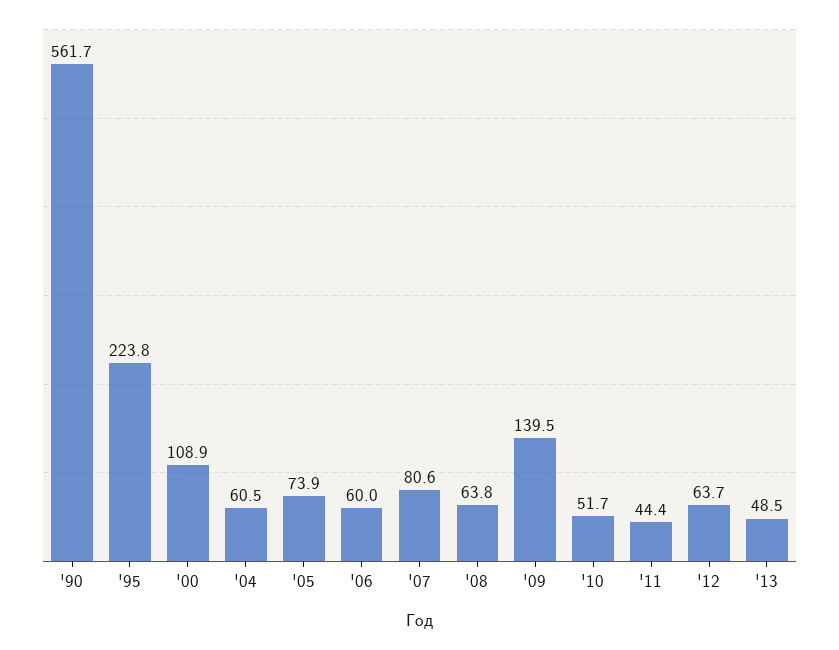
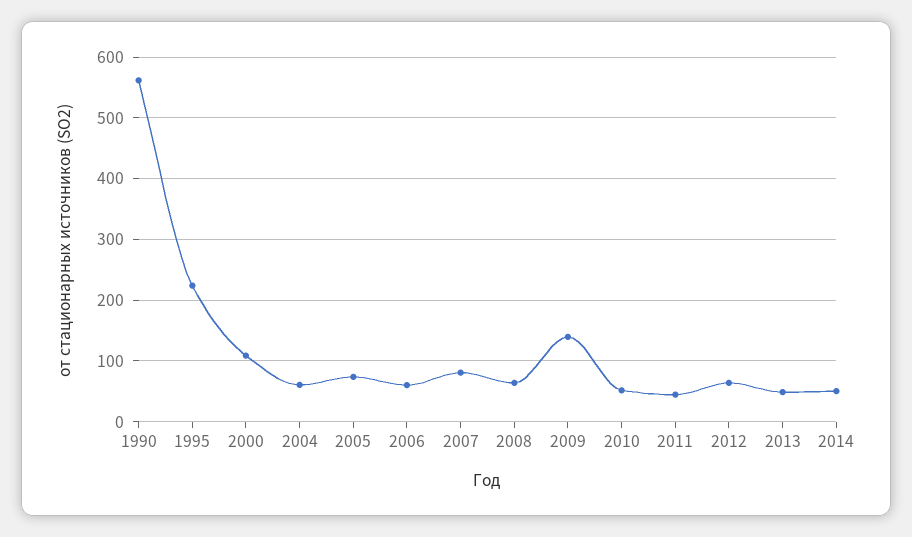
2014: none -> 50

